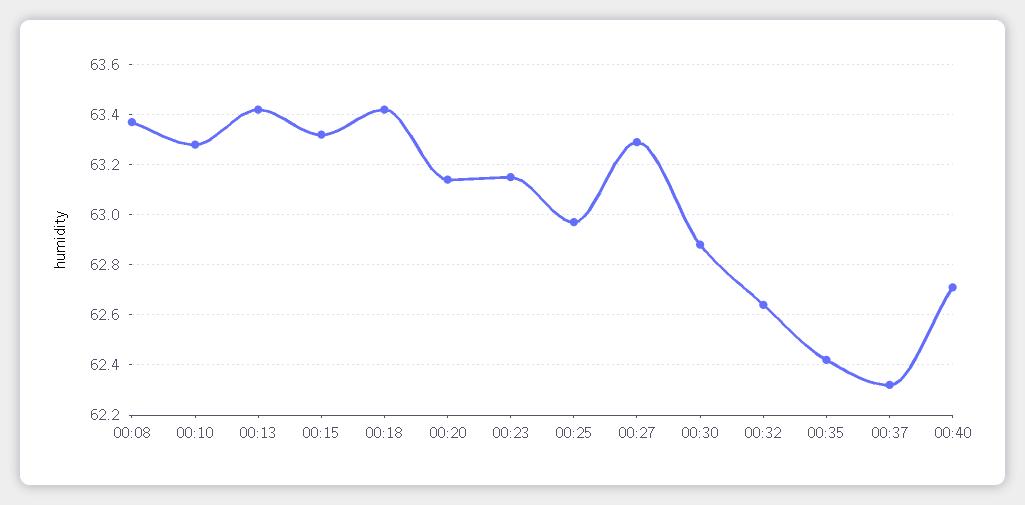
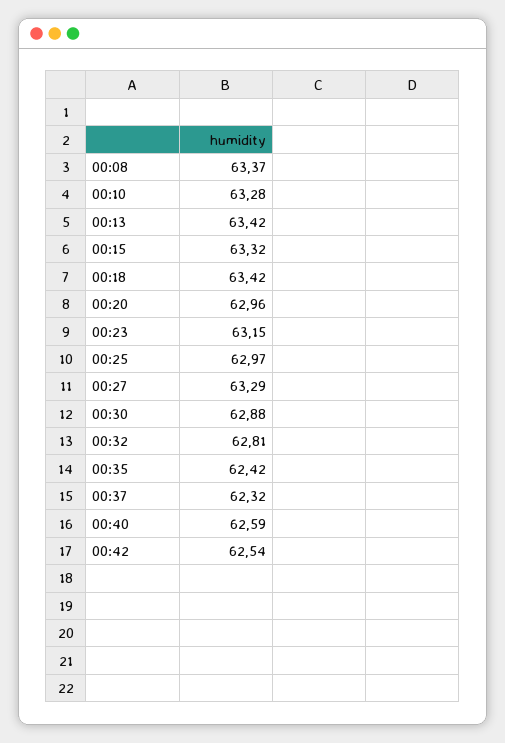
00:20: 63.15 -> 62.96
00:32: 62.65 -> 62.81
00:40: 62.7 -> 62.59
00:42: none -> 62.54

